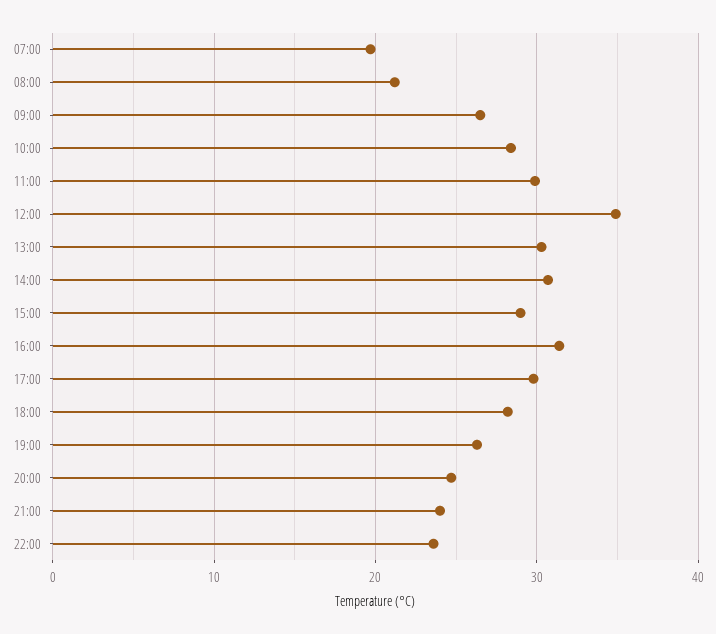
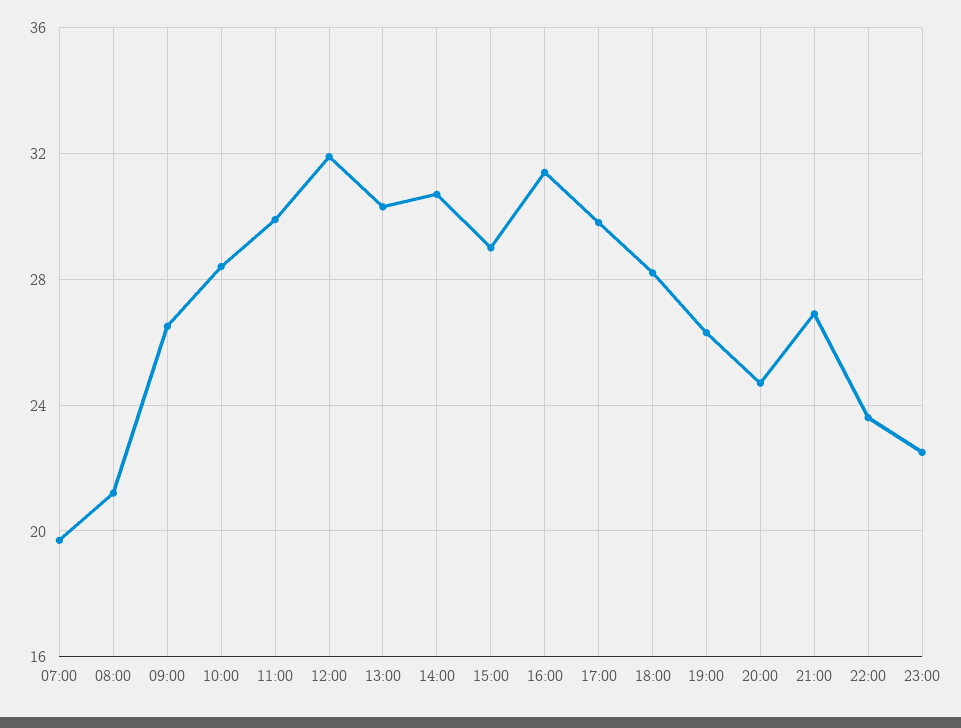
12:00: 35 -> 32
21:00: 24 -> 27
23:00: none -> 22.5

